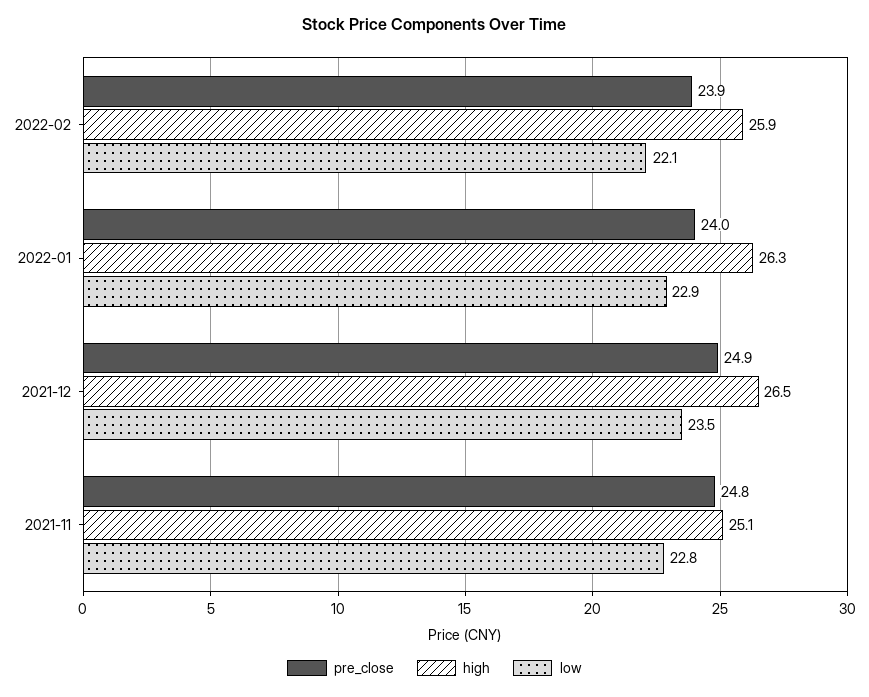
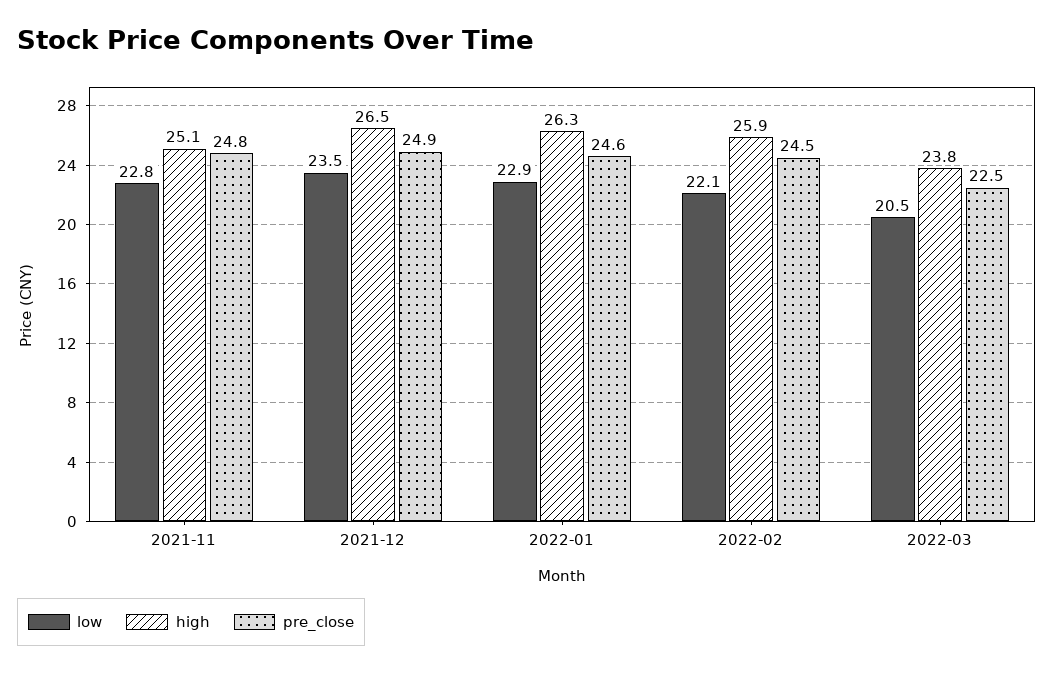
pre_close, 2022-02: 23.9 -> 24.5
pre_close, 2022-01: 24 -> 24.6
low, 2022-03: none -> 20.5
high, 2022-03: none -> 23.8
pre_close, 2022-03: none -> 22.5

